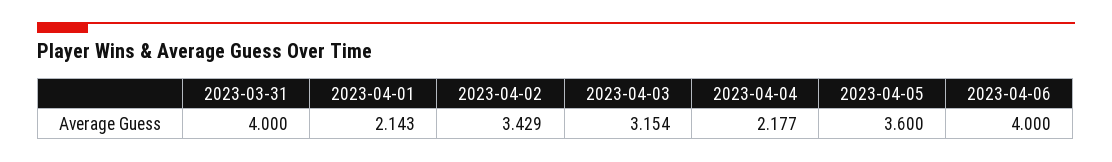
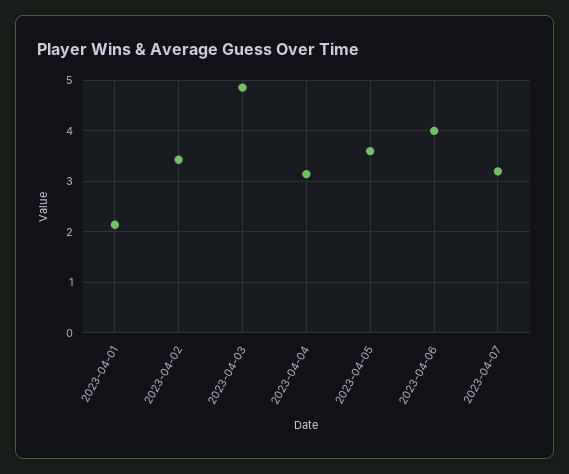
2023-03-31: 4 -> none
2023-04-03: 3.154 -> 4.8
2023-04-04: 2.177 -> 3.2
2023-04-07: none -> 3.2

